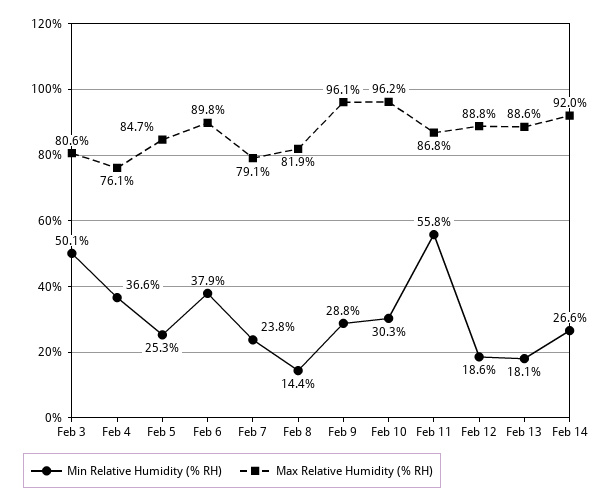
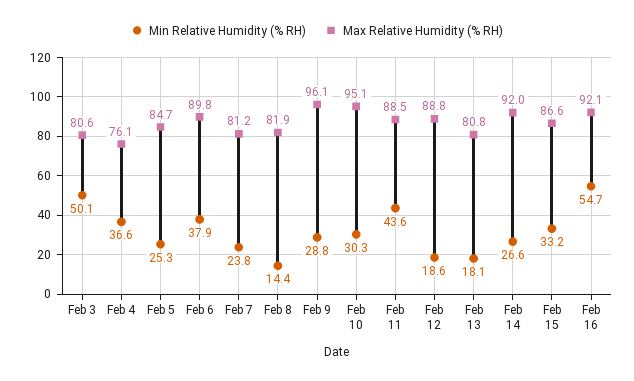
Max Relative Humidity (% RH), Feb 7: 79.1 -> 81.2
Max Relative Humidity (% RH), Feb 10: 96.2 -> 95.1
Min Relative Humidity (% RH), Feb 11: 55.8 -> 43.6
Max Relative Humidity (% RH), Feb 11: 86.8 -> 88.5
Max Relative Humidity (% RH), Feb 13: 88.6 -> 80.8
Min Relative Humidity (% RH), Feb 15: none -> 33.2
Max Relative Humidity (% RH), Feb 15: none -> 86.6
Min Relative Humidity (% RH), Feb 16: none -> 54.7
Max Relative Humidity (% RH), Feb 16: none -> 92.1

